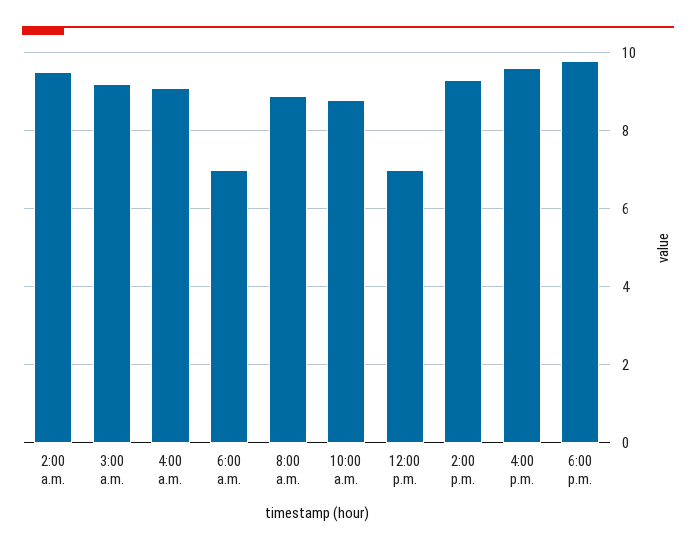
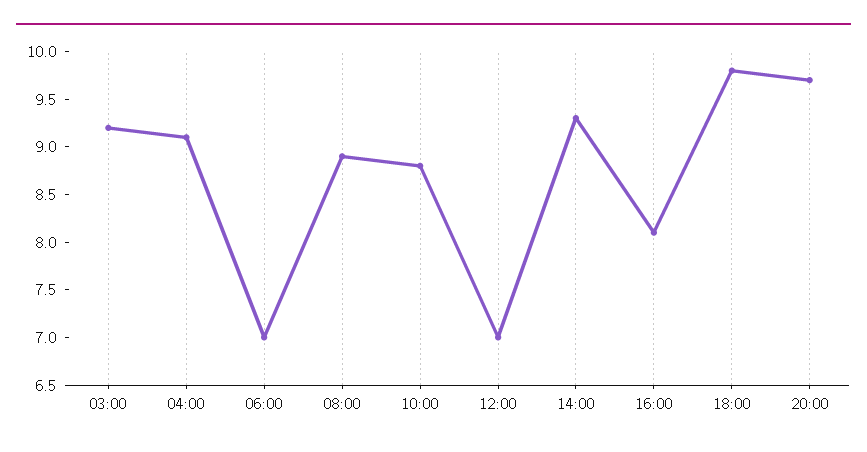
2:00 a.m.: 9.5 -> none
4:00 p.m.: 9.5 -> 8.1
20:00: none -> 9.7

